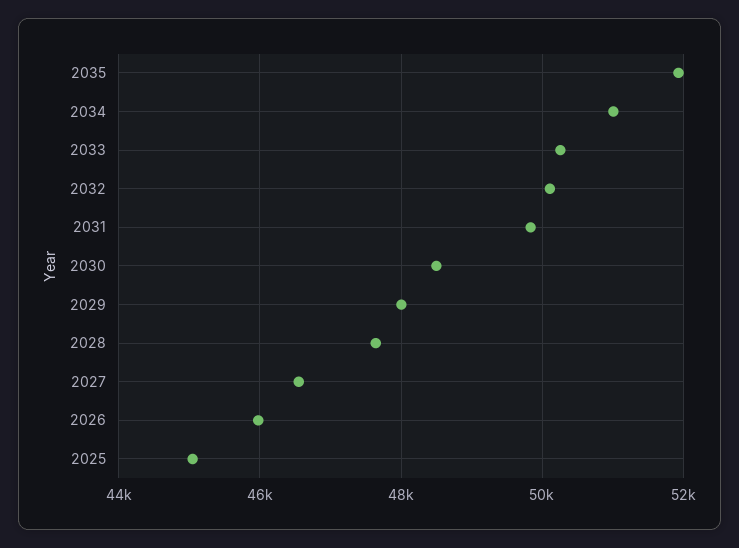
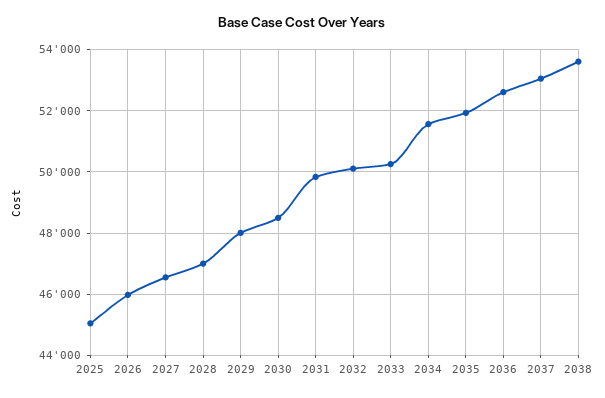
2034: 51000 -> 51600
2028: 47600 -> 47000
2036: none -> 52600
2037: none -> 53000
2038: none -> 53600

